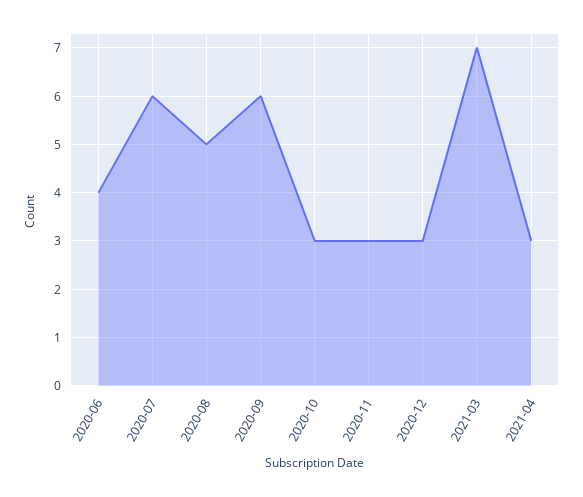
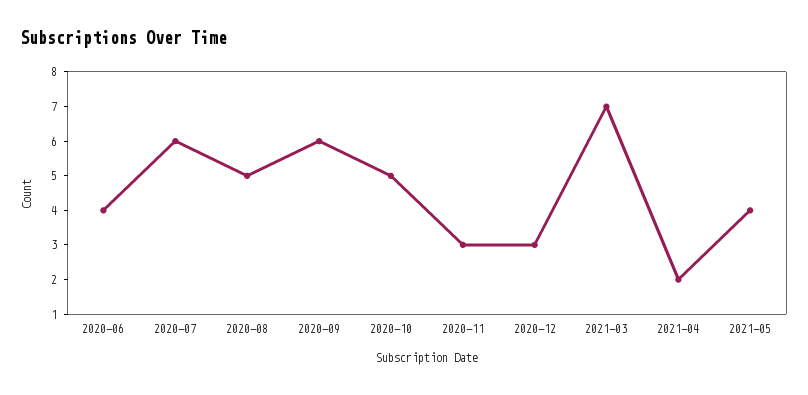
2020-10: 3 -> 5
2021-04: 3 -> 2
2021-05: none -> 4

